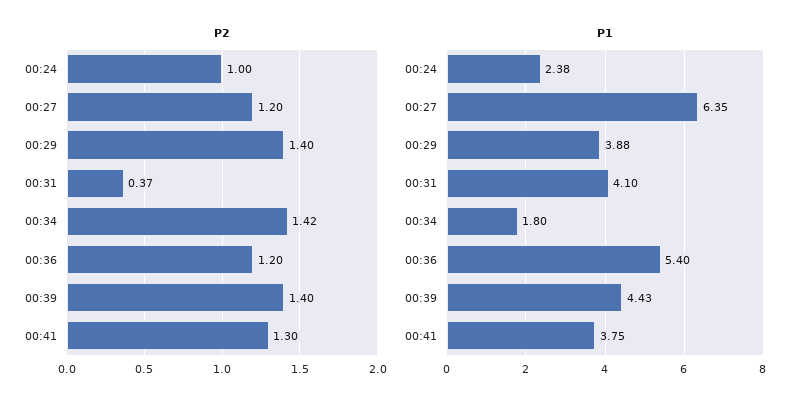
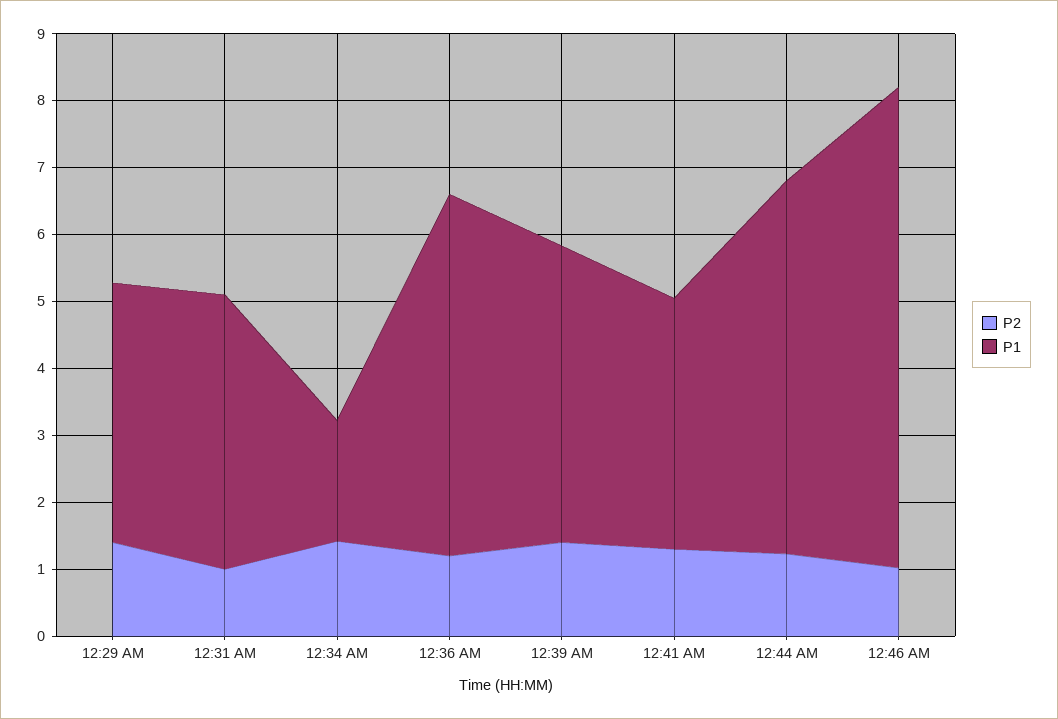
P2, 00:24: 1 -> none
P2, 00:27: 1.2 -> none
P2, 00:31: 0.37 -> 1
P1, 00:24: 2.38 -> none
P1, 00:27: 6.35 -> none
P2, 12:44 AM: none -> 1.2
P1, 12:44 AM: none -> 5.6
P2, 12:46 AM: none -> 1
P1, 12:46 AM: none -> 7.2

